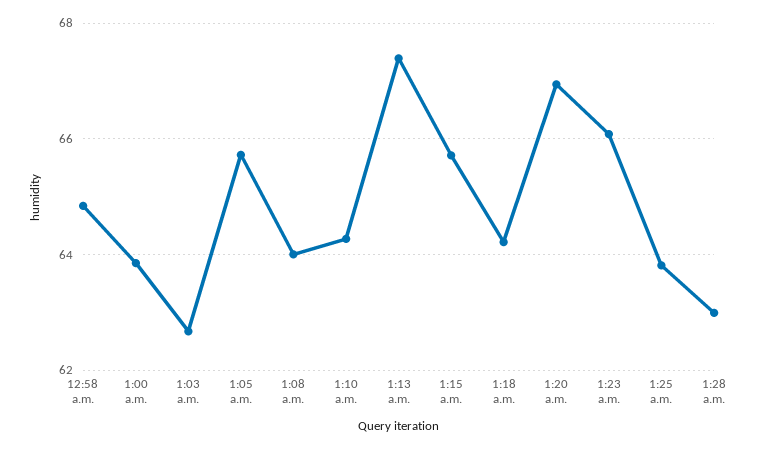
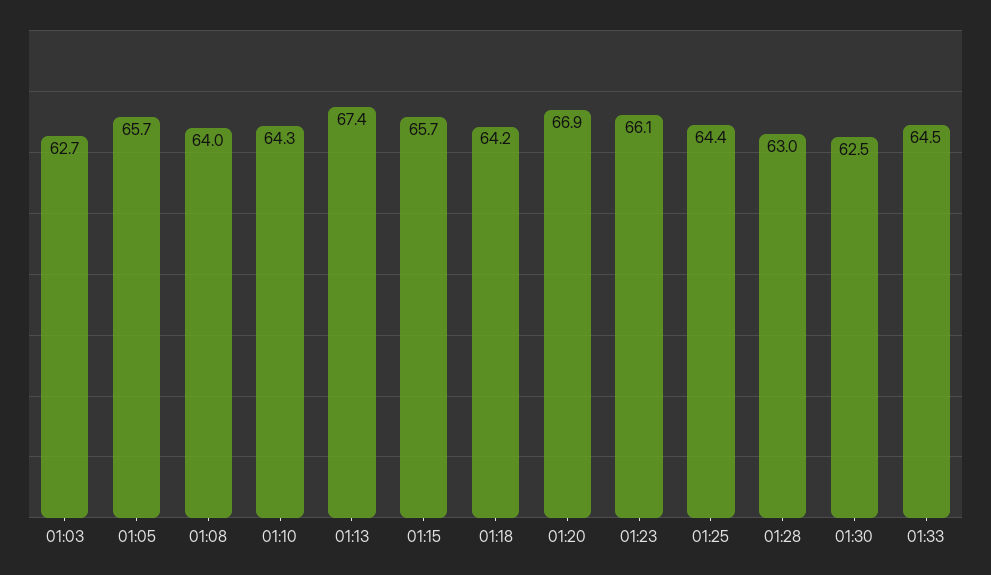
12:58 a.m.: 64.8 -> none
1:00 a.m.: 63.8 -> none
1:25 a.m.: 63.8 -> 64.4
01:30: none -> 62.5
01:33: none -> 64.5

